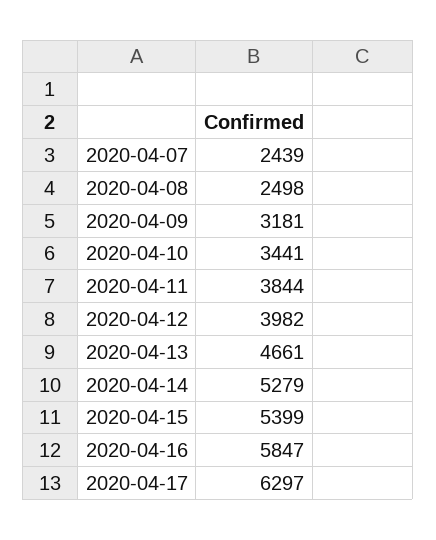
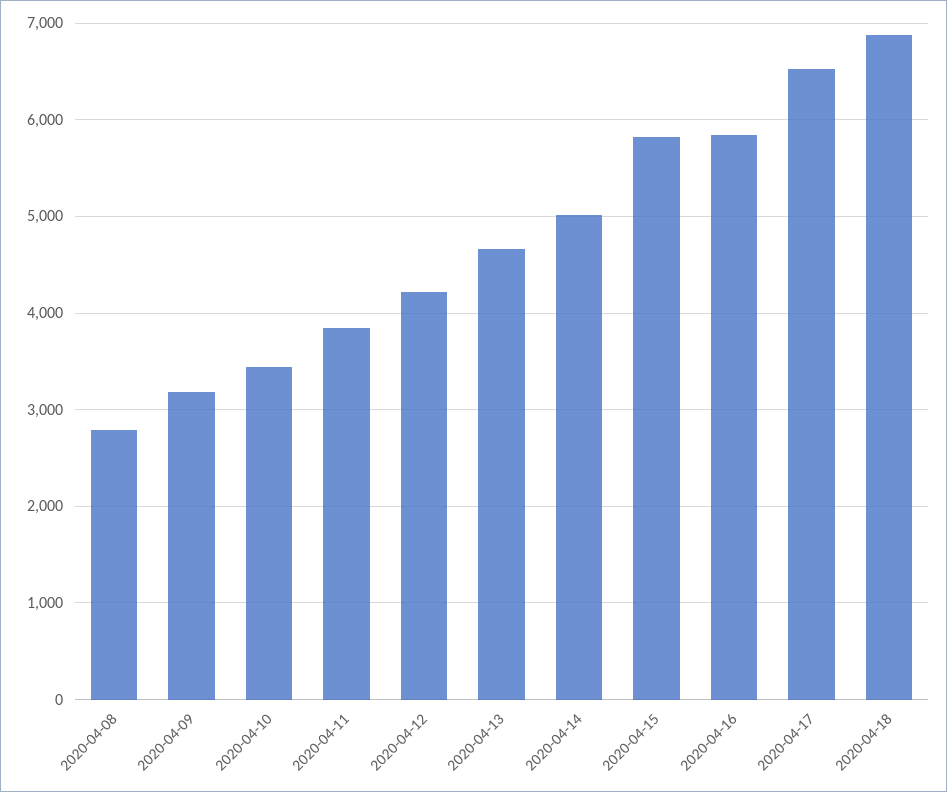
2020-04-07: 2439 -> none
2020-04-08: 2498 -> 2800
2020-04-12: 3982 -> 4200
2020-04-14: 5279 -> 5000
2020-04-15: 5399 -> 5800
2020-04-17: 6297 -> 6500
2020-04-18: none -> 6900

